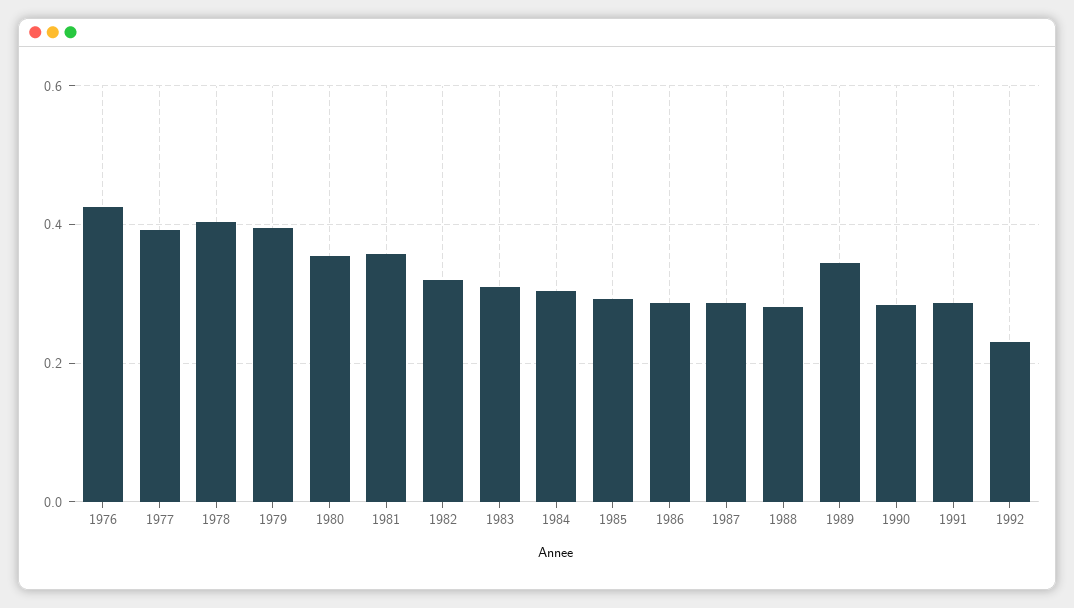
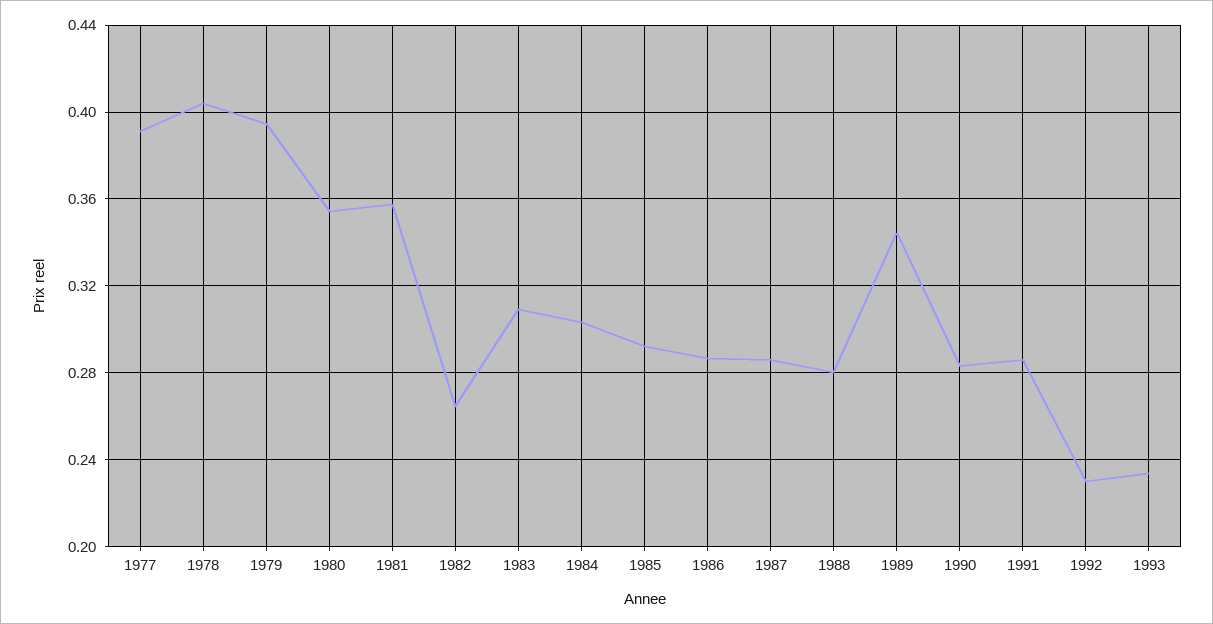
1976: 0.42 -> none
1982: 0.32 -> 0.265
1993: none -> 0.235

